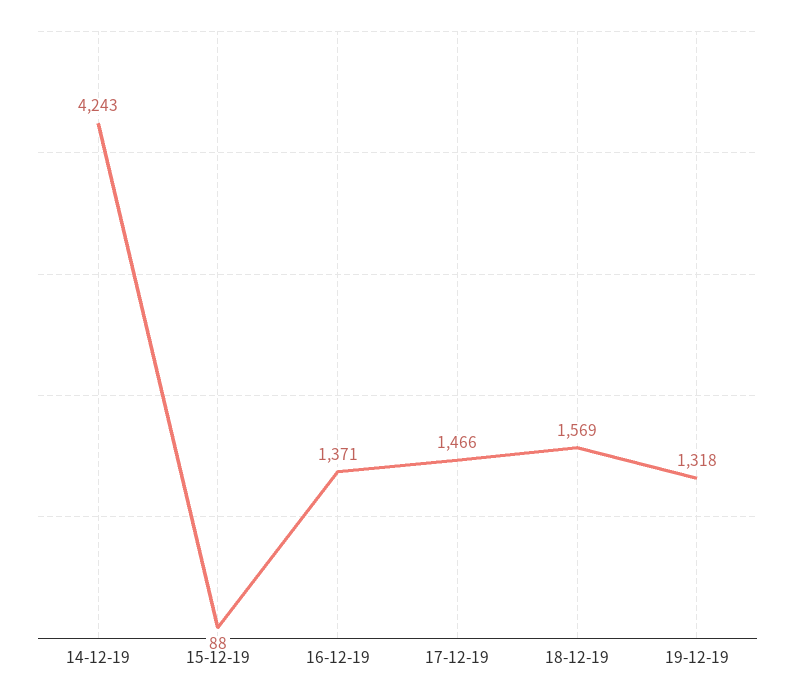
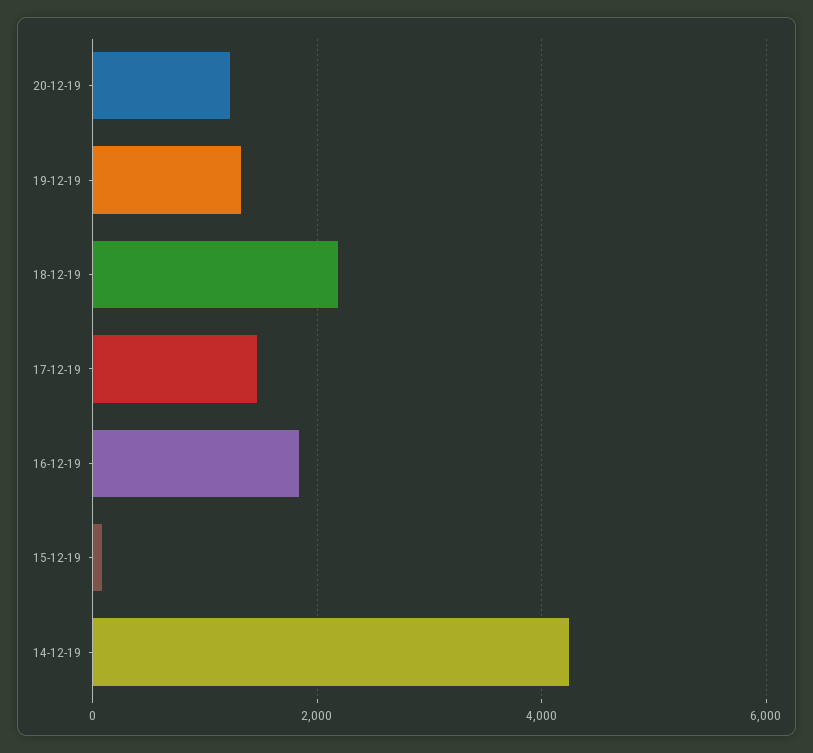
16-12-19: 1371 -> 1800
18-12-19: 1569 -> 2200
20-12-19: none -> 1200

